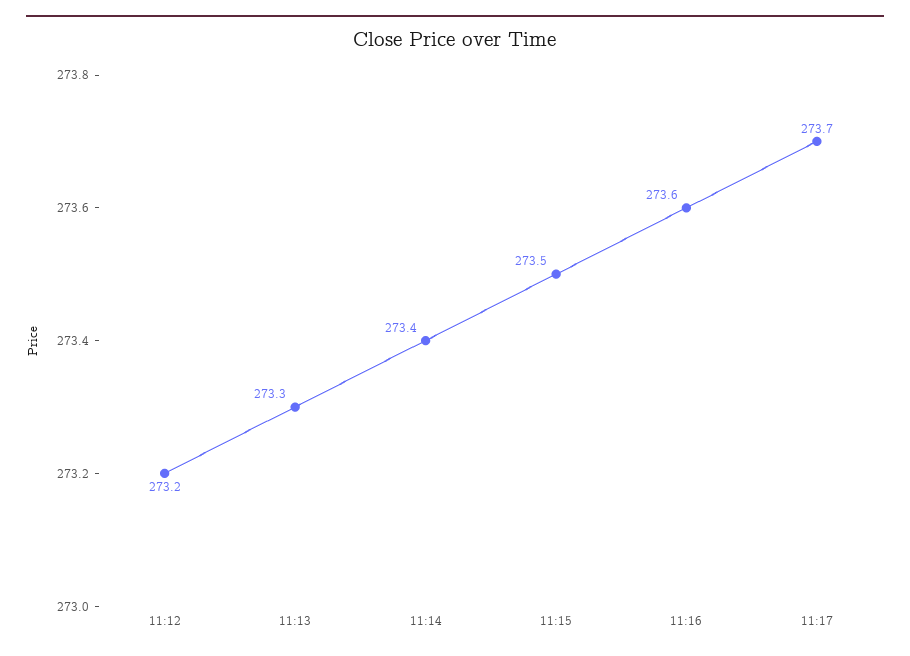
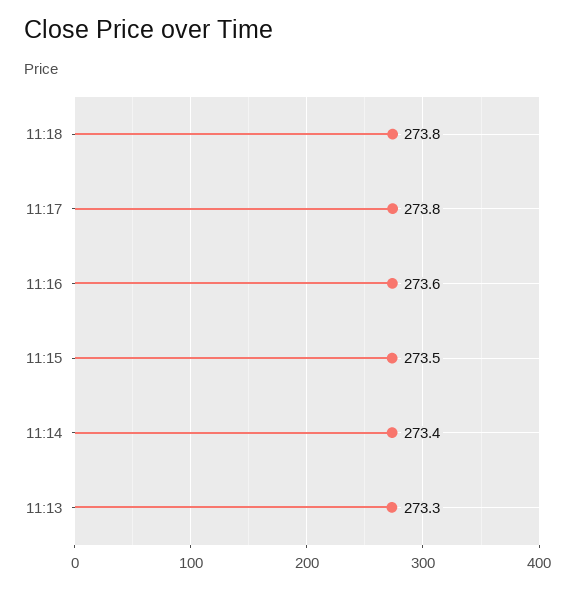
11:12: 273.2 -> none
11:17: 273.7 -> 273.8
11:18: none -> 273.8

